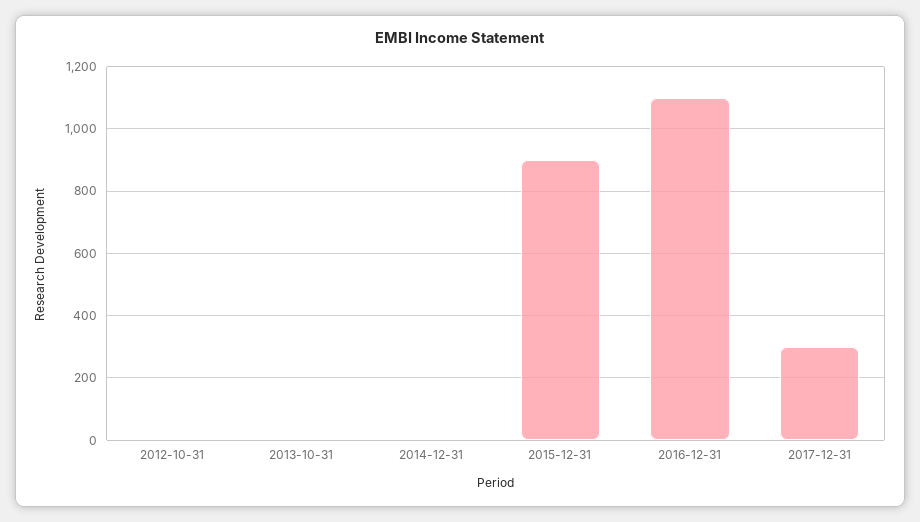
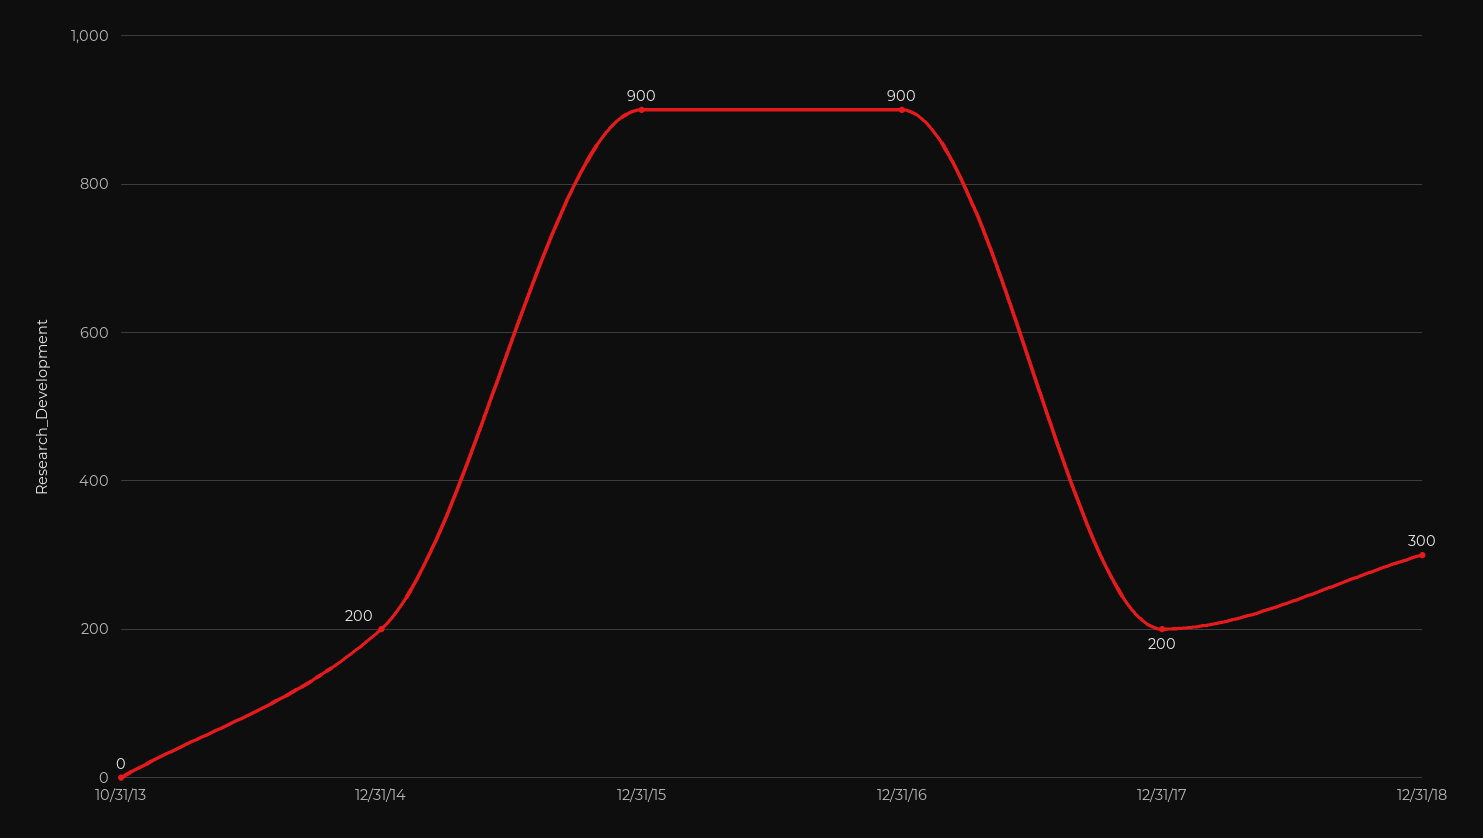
2012-10-31: 0 -> none
2014-12-31: 0 -> 200
2016-12-31: 1100 -> 900
2017-12-31: 300 -> 200
12/31/18: none -> 300

